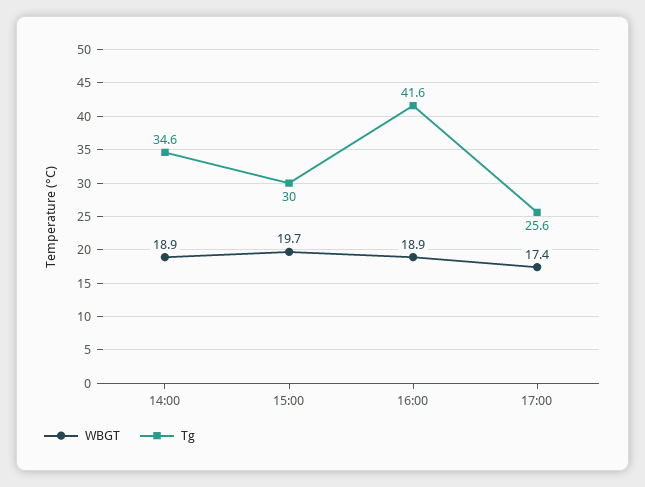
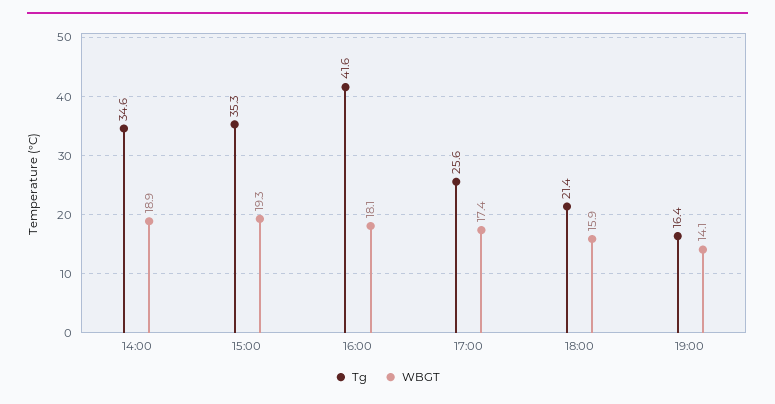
WBGT, 15:00: 19.7 -> 19.3
Tg, 15:00: 30 -> 35.3
WBGT, 16:00: 18.9 -> 18.1
Tg, 18:00: none -> 21.4
WBGT, 18:00: none -> 15.9
Tg, 19:00: none -> 16.4
WBGT, 19:00: none -> 14.1

